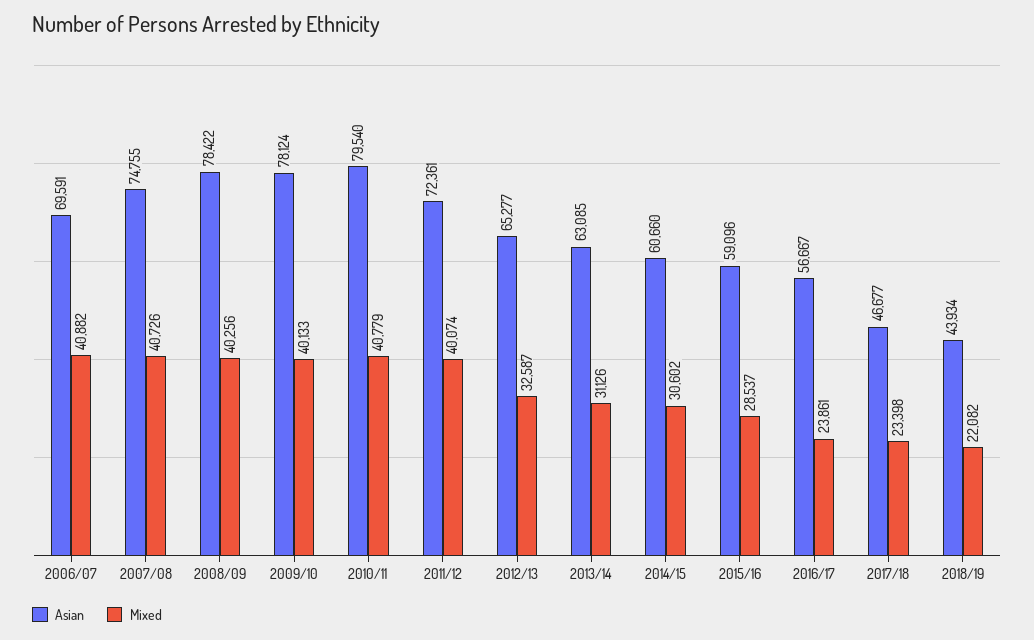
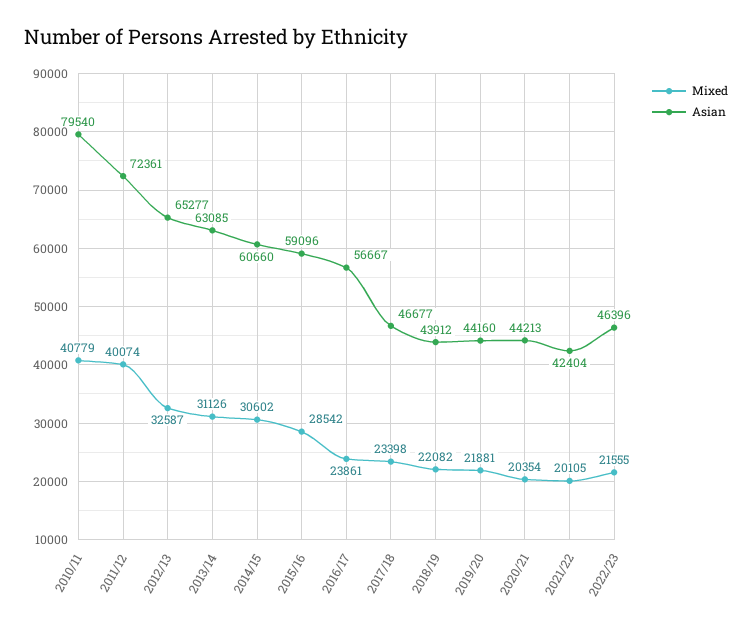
Asian, 2006/07: 69591 -> none
Mixed, 2006/07: 40882 -> none
Asian, 2007/08: 74755 -> none
Mixed, 2007/08: 40726 -> none
Asian, 2008/09: 78422 -> none
Mixed, 2008/09: 40256 -> none
Asian, 2009/10: 78124 -> none
Mixed, 2009/10: 40133 -> none
Mixed, 2015/16: 28537 -> 28542
Asian, 2018/19: 43934 -> 43912
Mixed, 2019/20: none -> 21881
Asian, 2019/20: none -> 44160
Mixed, 2020/21: none -> 20354
Asian, 2020/21: none -> 44213
Mixed, 2021/22: none -> 20105
Asian, 2021/22: none -> 42404
Mixed, 2022/23: none -> 21555
Asian, 2022/23: none -> 46396

